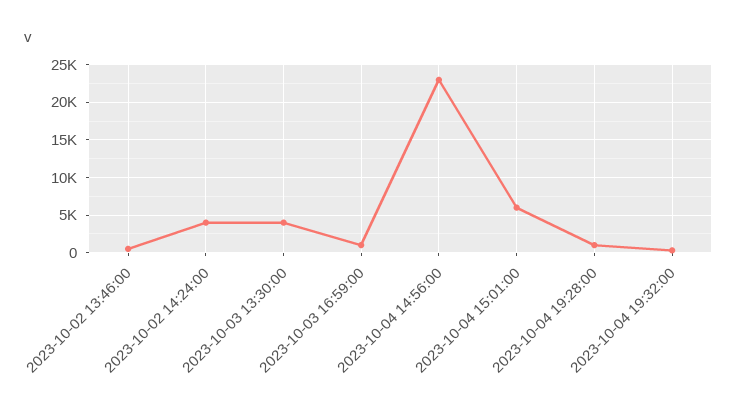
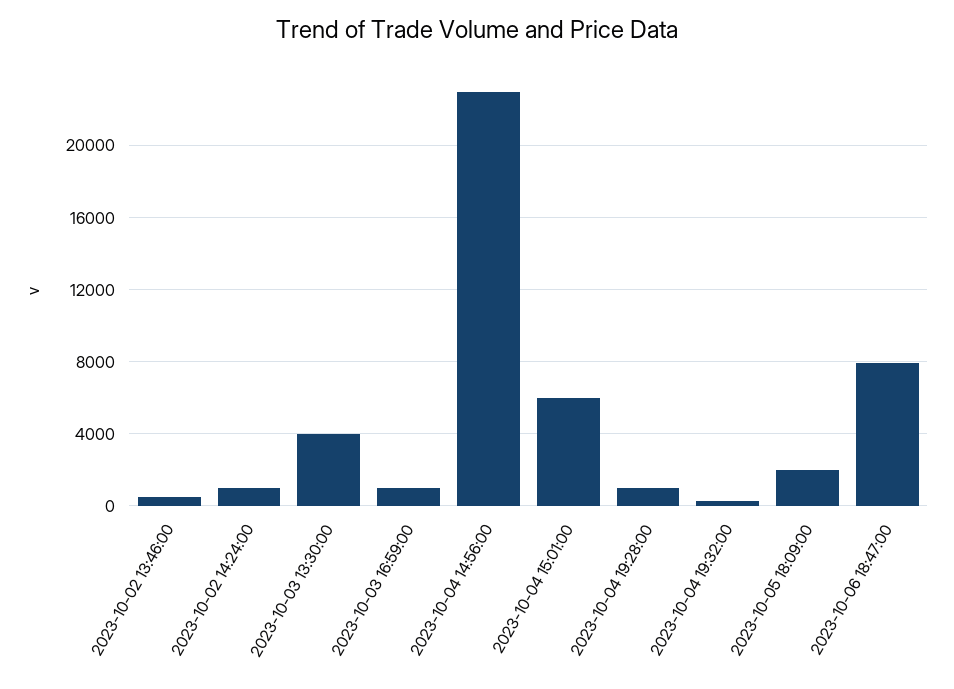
2023-10-02 14:24:00: 4000 -> 1000
2023-10-05 18:09:00: none -> 2000
2023-10-06 18:47:00: none -> 8000

